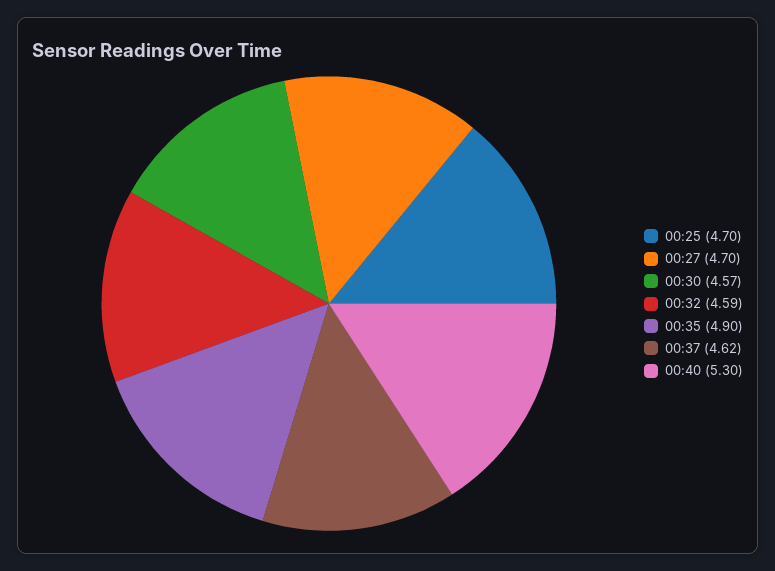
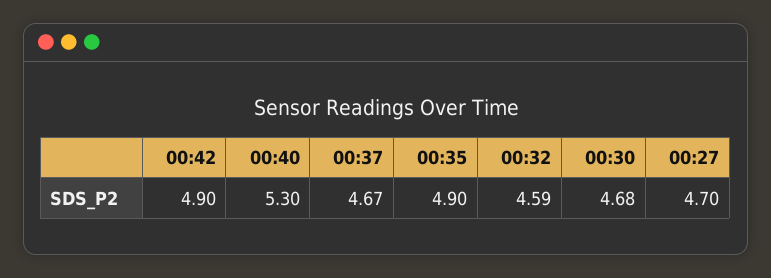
00:25: 4.7 -> none
00:30: 4.57 -> 4.68
00:37: 4.62 -> 4.67
00:42: none -> 4.9

